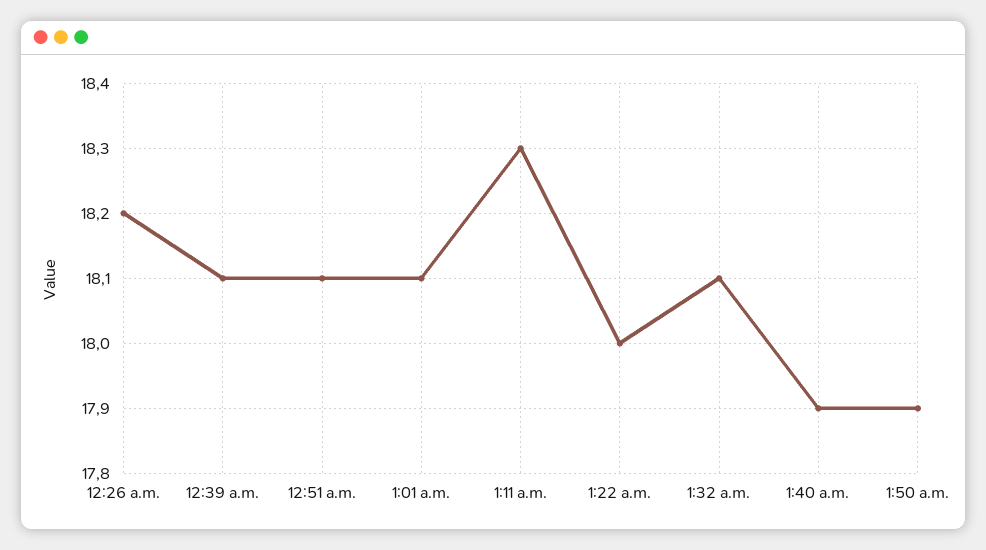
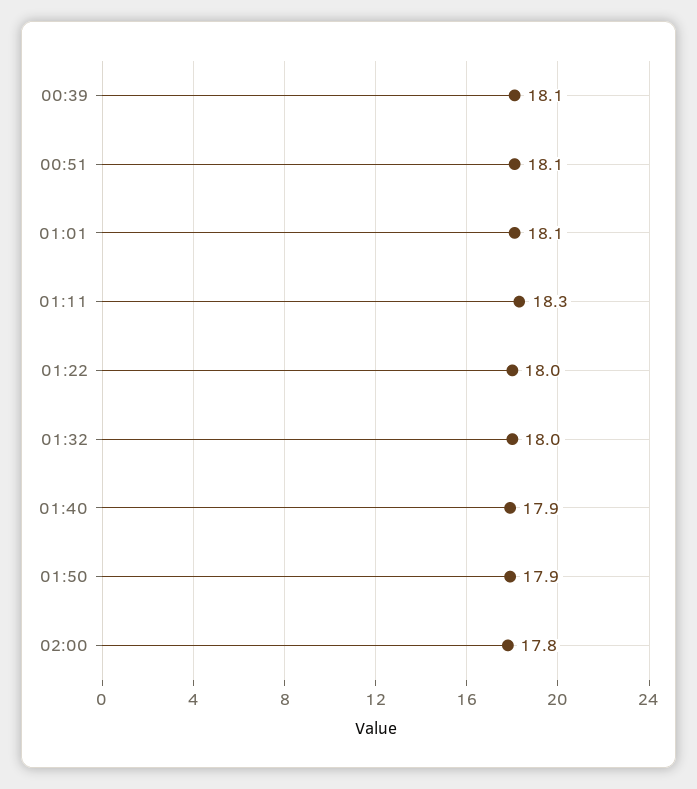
12:26 a.m.: 18.2 -> none
1:32 a.m.: 18.1 -> 18
02:00: none -> 17.8

